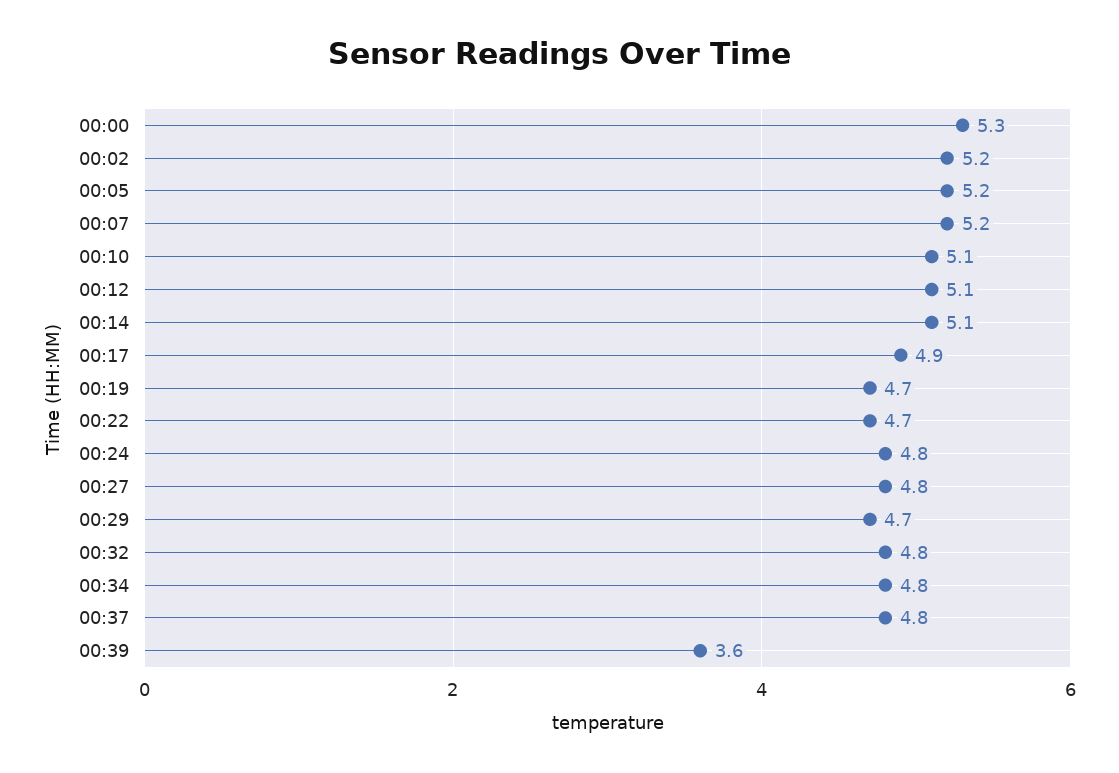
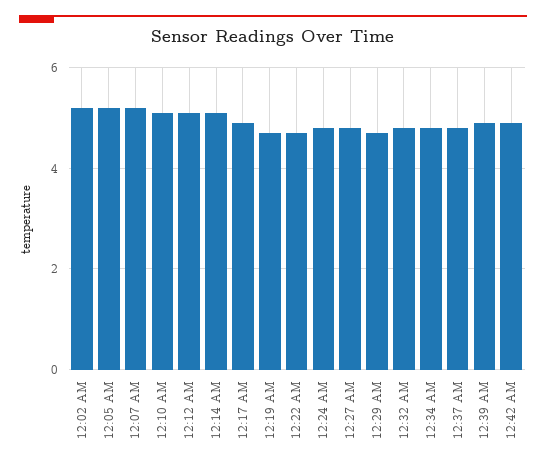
00:00: 5.3 -> none
00:39: 3.6 -> 5
12:42 AM: none -> 5

